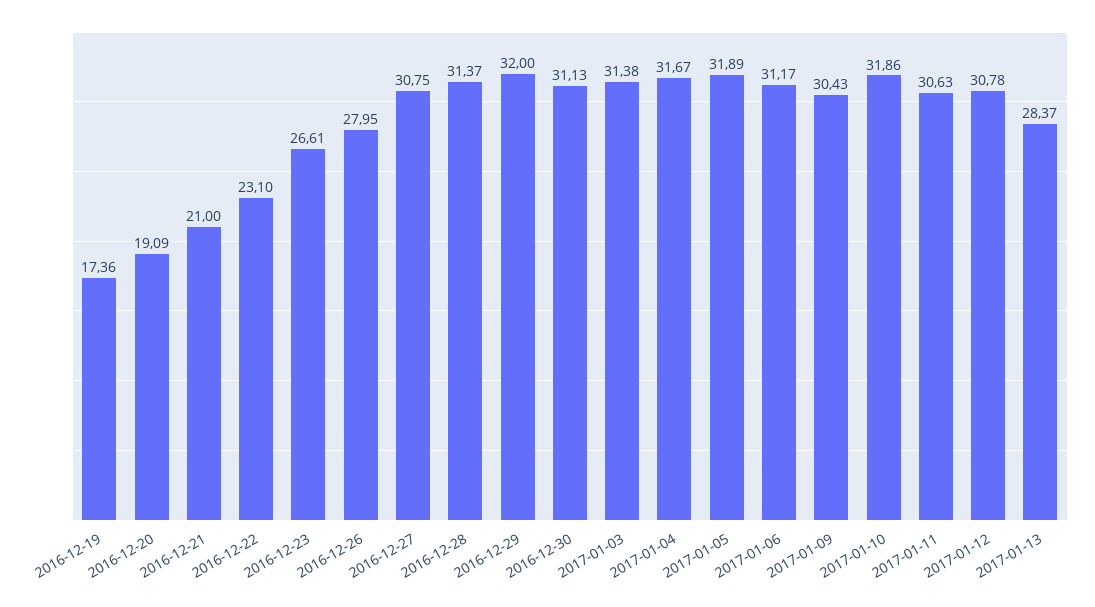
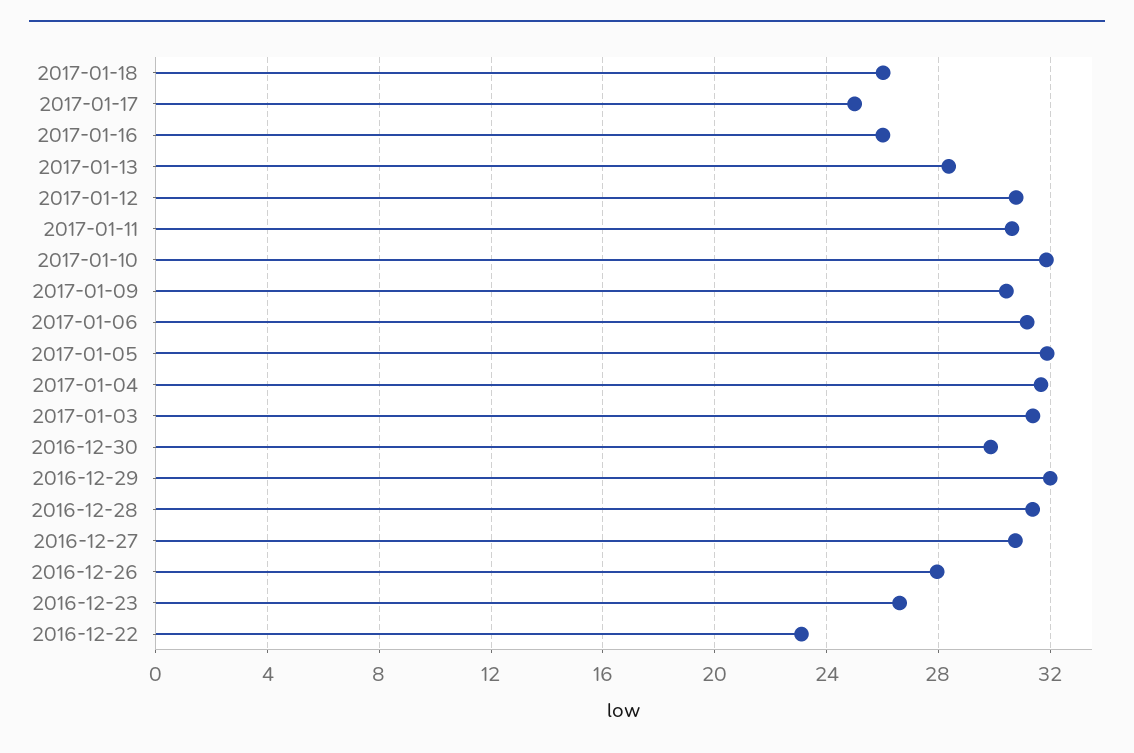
2016-12-19: 17.36 -> none
2016-12-20: 19.09 -> none
2016-12-21: 21 -> none
2016-12-30: 31.13 -> 30
2017-01-18: none -> 26
2017-01-17: none -> 25
2017-01-16: none -> 26

